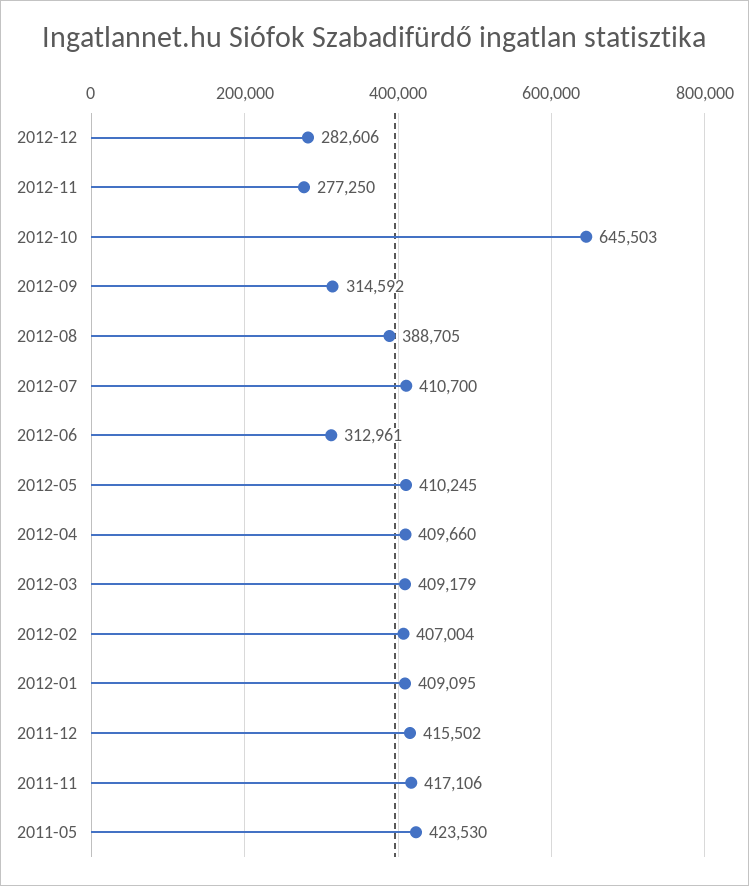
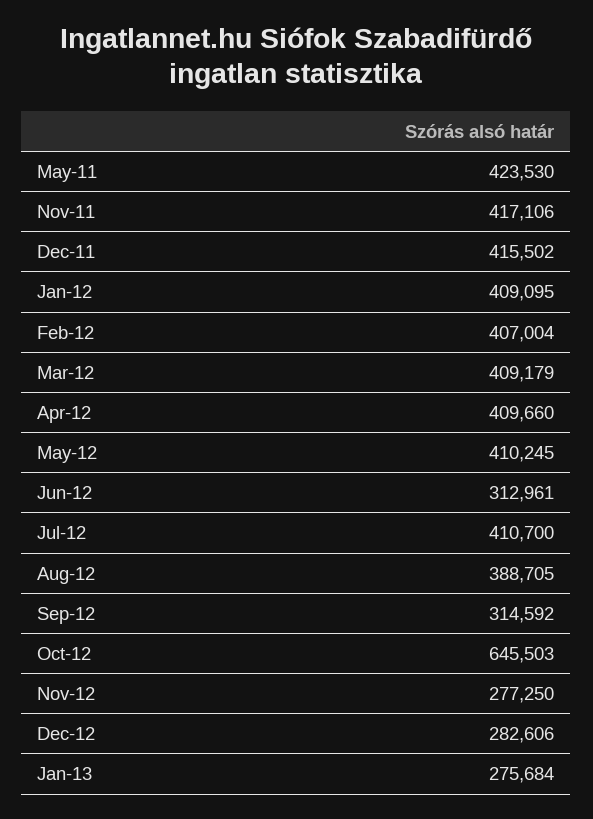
Jan-13: none -> 275684

